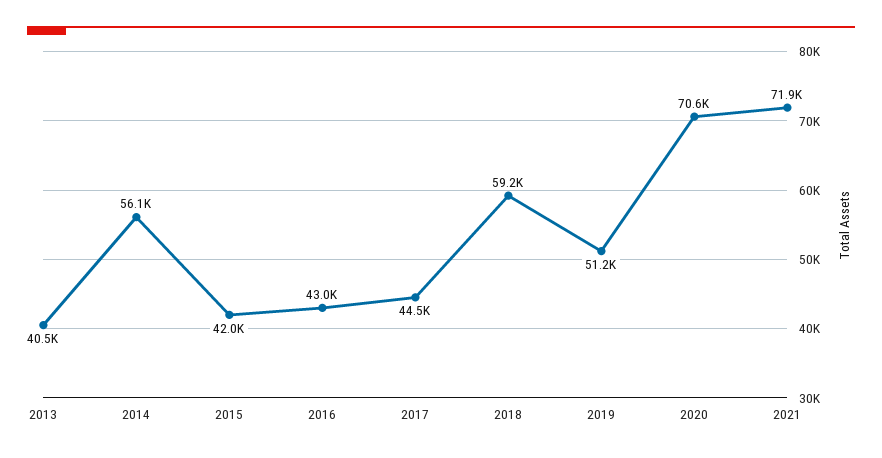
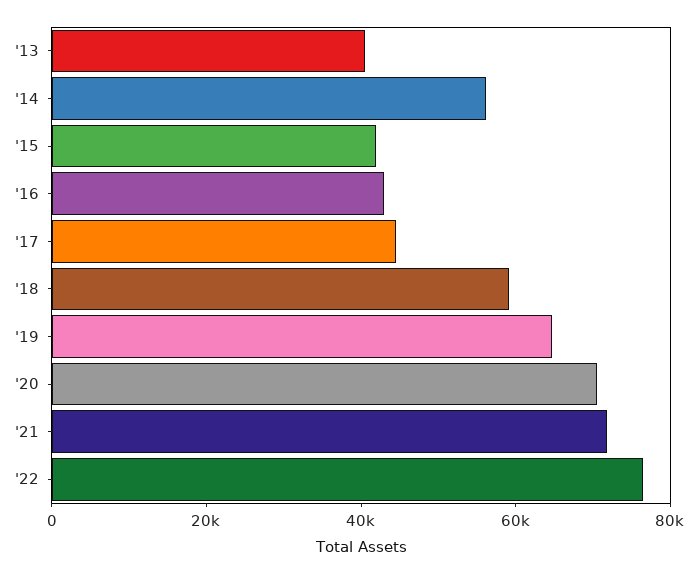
2019: 51200 -> 65000
'22: none -> 75000

